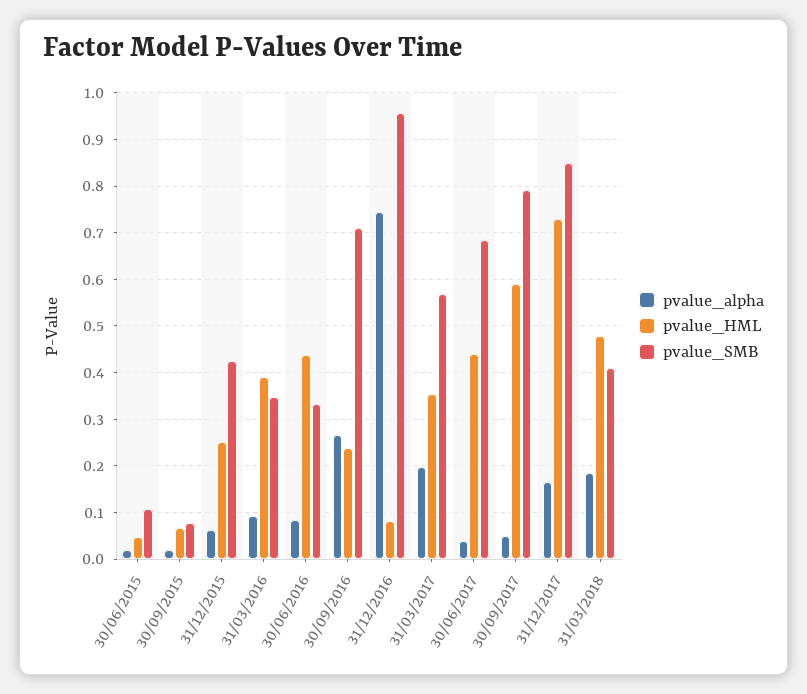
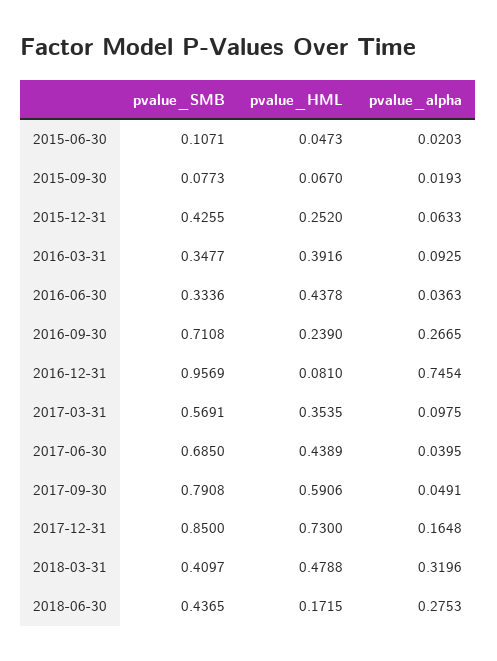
pvalue_alpha, 30/06/2016: 0.08 -> 0.0363
pvalue_alpha, 31/03/2017: 0.2 -> 0.0975
pvalue_alpha, 31/03/2018: 0.18 -> 0.3196
pvalue_SMB, 2018-06-30: none -> 0.4365
pvalue_HML, 2018-06-30: none -> 0.1715
pvalue_alpha, 2018-06-30: none -> 0.2753

